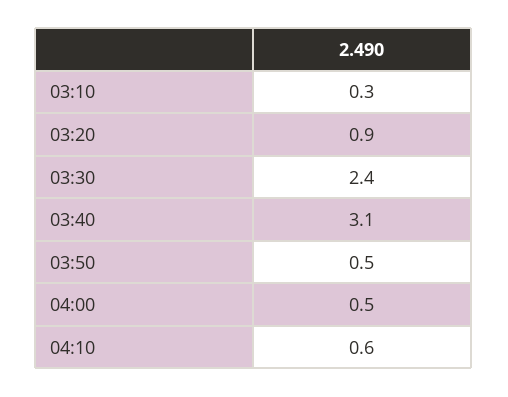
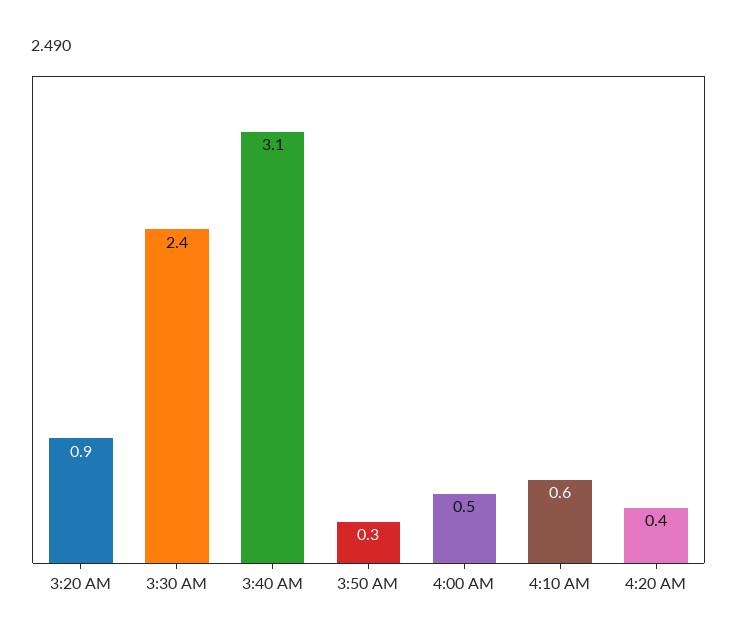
03:10: 0.3 -> none
03:50: 0.5 -> 0.3
4:20 AM: none -> 0.4

